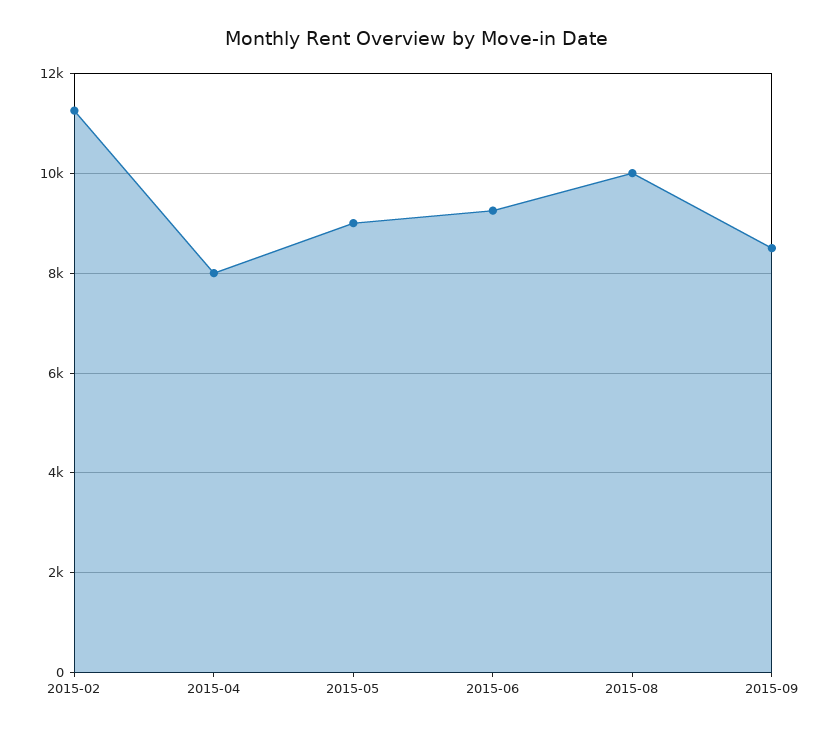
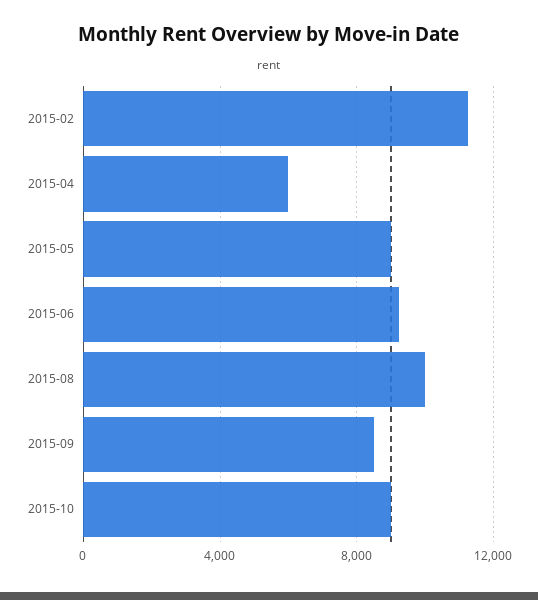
2015-04: 8000 -> 6000
2015-10: none -> 9000

